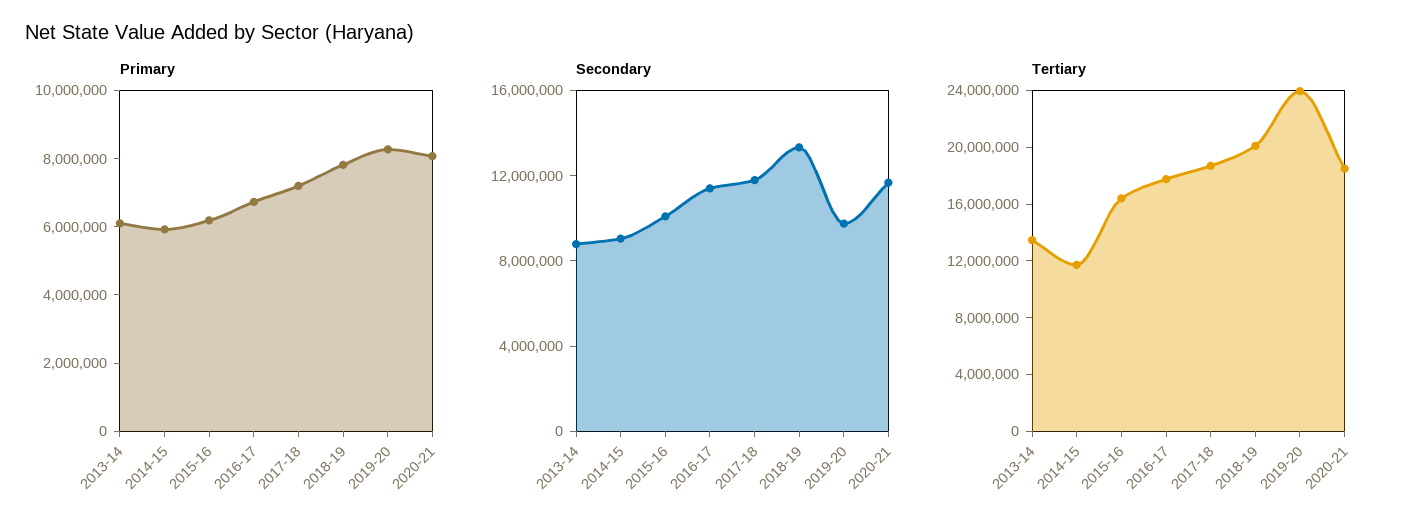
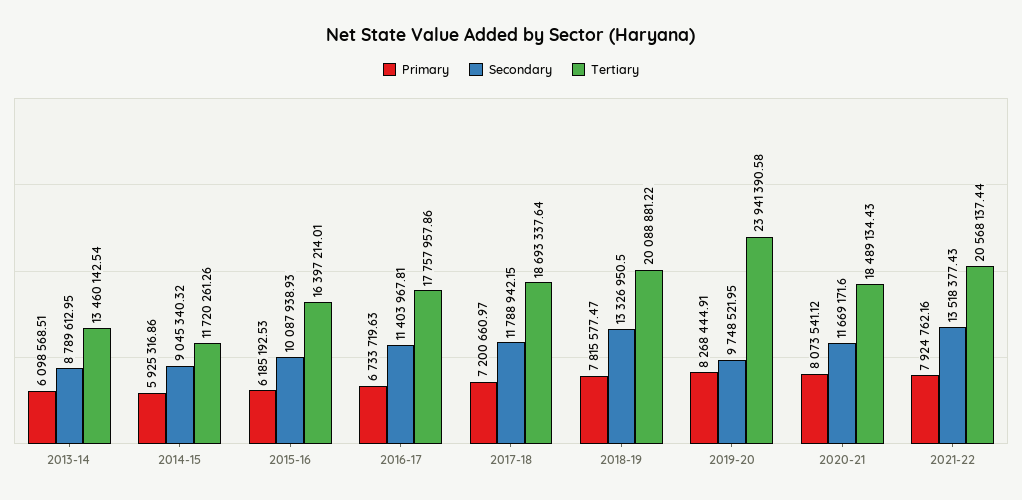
Primary, 2021-22: none -> 7924762.16
Secondary, 2021-22: none -> 13518377.43
Tertiary, 2021-22: none -> 20568137.44

